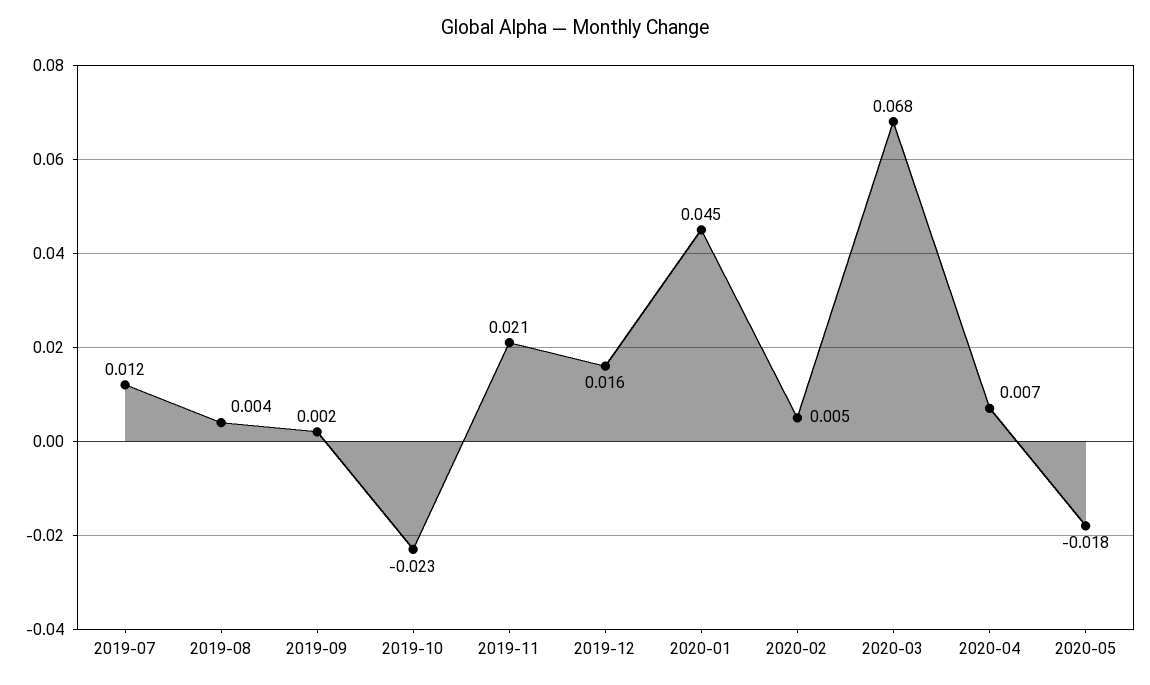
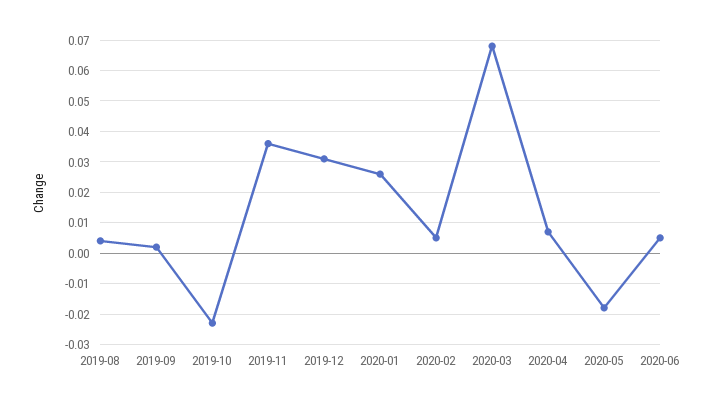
2019-07: 0.012 -> none
2019-11: 0.021 -> 0.035
2019-12: 0.016 -> 0.03
2020-01: 0.045 -> 0.025
2020-06: none -> 0.005

